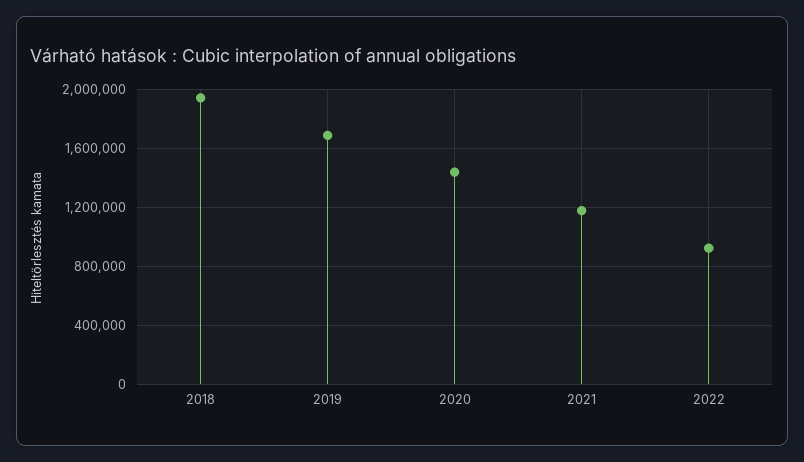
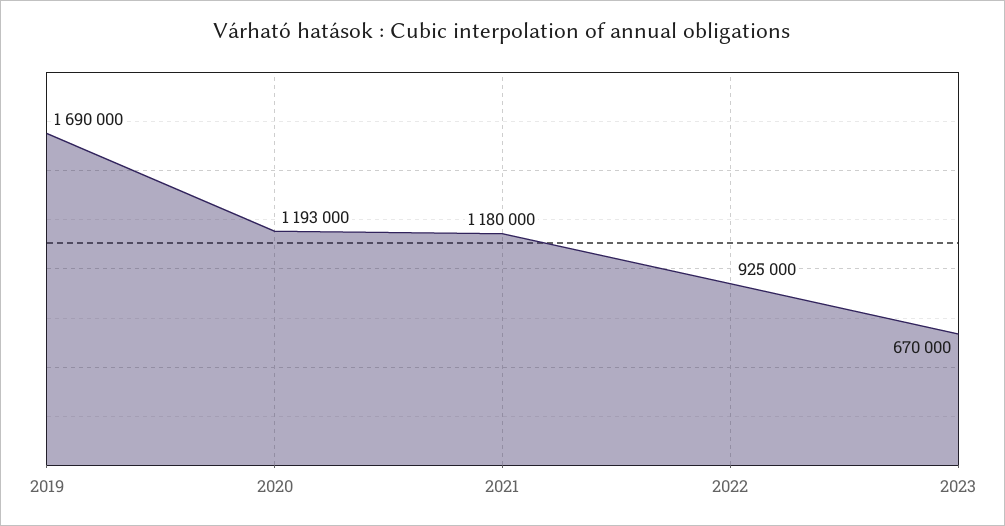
2018: 1950000 -> none
2020: 1450000 -> 1193000
2023: none -> 670000

